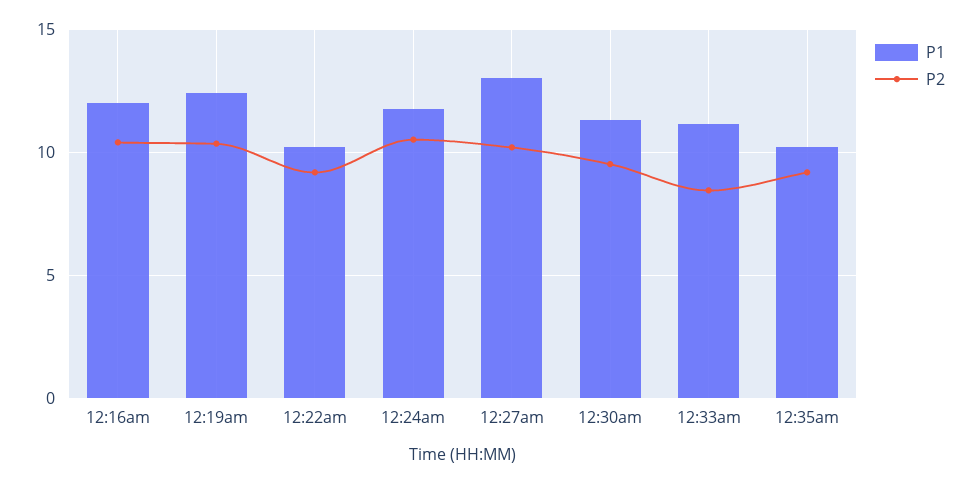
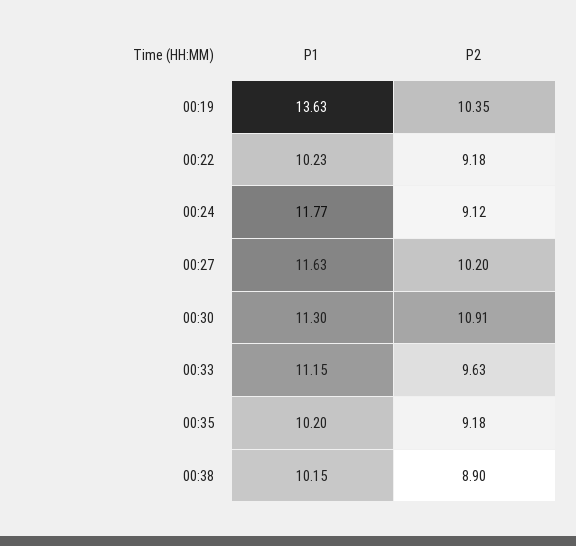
P1, 12:16am: 12 -> none
P2, 12:16am: 10.5 -> none
P1, 12:19am: 12.5 -> 13.63
P2, 12:24am: 10.5 -> 9.12
P1, 12:27am: 13 -> 11.63
P2, 12:30am: 9.5 -> 10.91
P2, 12:33am: 8.5 -> 9.63
P1, 00:38: none -> 10.15
P2, 00:38: none -> 8.9

